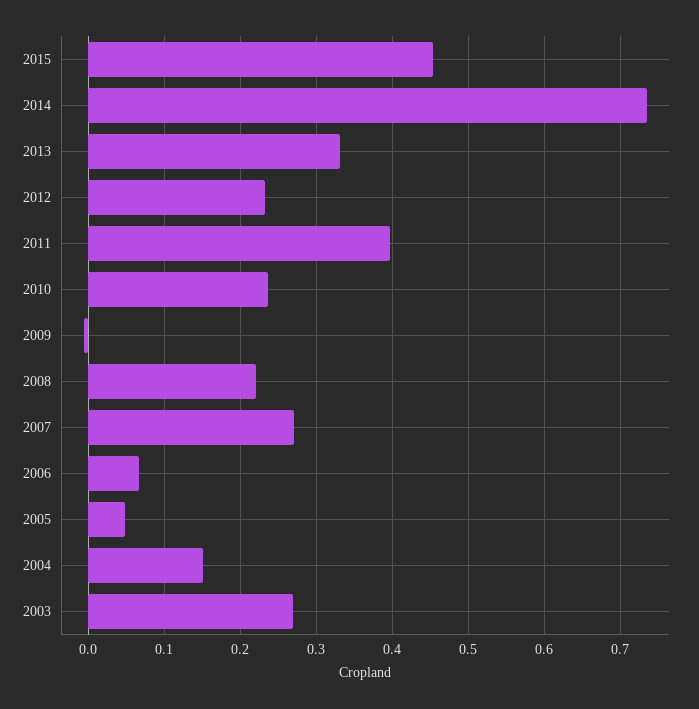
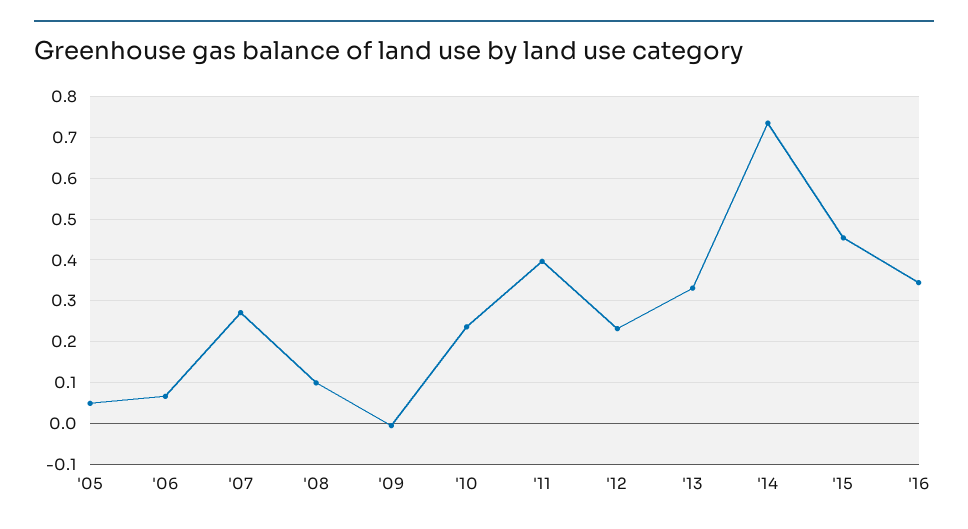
2008: 0.22 -> 0.1
2004: 0.15 -> none
2003: 0.27 -> none
'16: none -> 0.34

